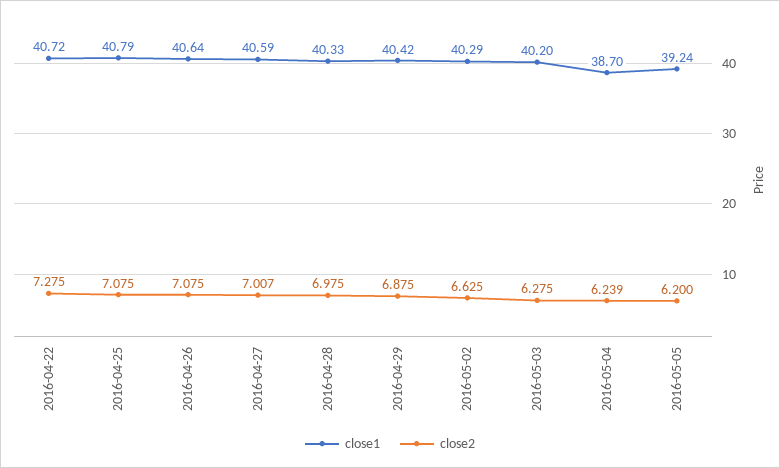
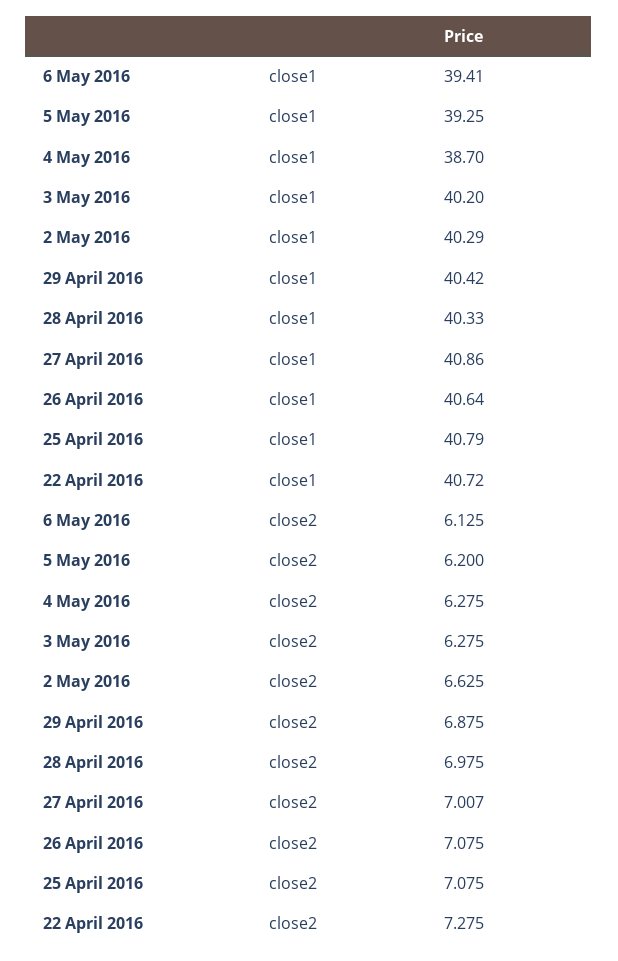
close1, 2016-04-27: 40.59 -> 40.86
close2, 2016-05-04: 6.239 -> 6.275
close1, 2016-05-05: 39.24 -> 39.25
close1, 6 May 2016: none -> 39.41
close2, 6 May 2016: none -> 6.125

